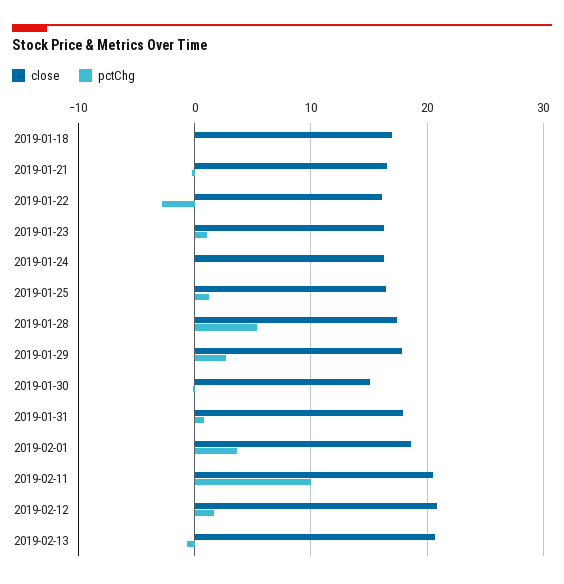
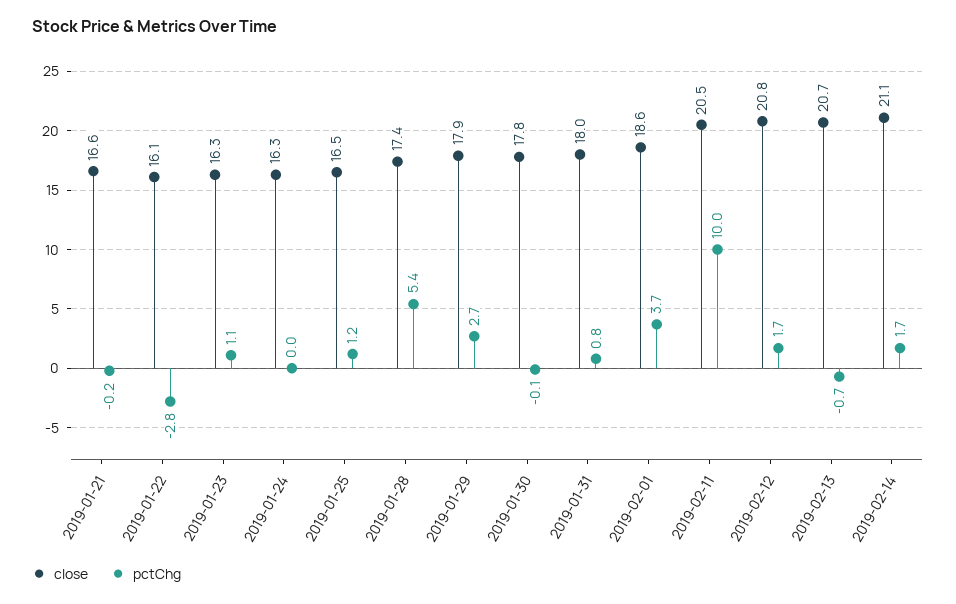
close, 2019-01-18: 17 -> none
pctChg, 2019-01-18: 0 -> none
close, 2019-01-30: 15 -> 17.8
close, 2019-02-14: none -> 21.1
pctChg, 2019-02-14: none -> 1.7

